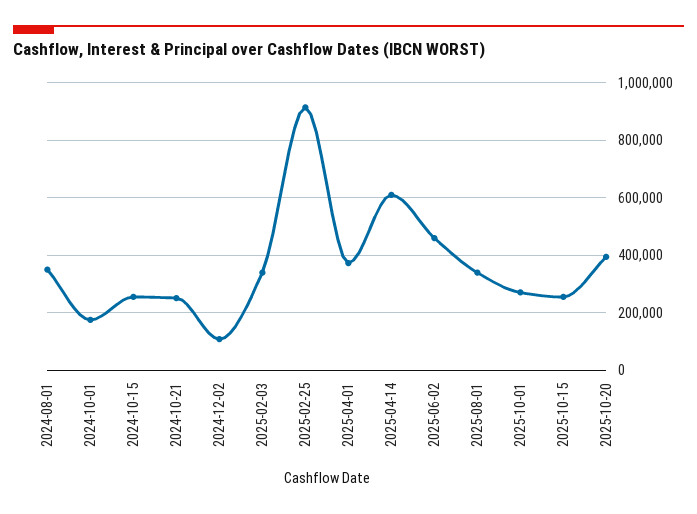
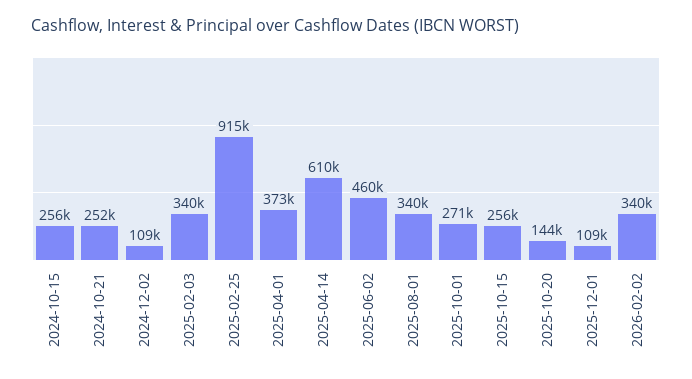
2024-08-01: 350000 -> none
2024-10-01: 175000 -> none
2025-10-20: 400000 -> 144000
2025-12-01: none -> 109000
2026-02-02: none -> 340000

